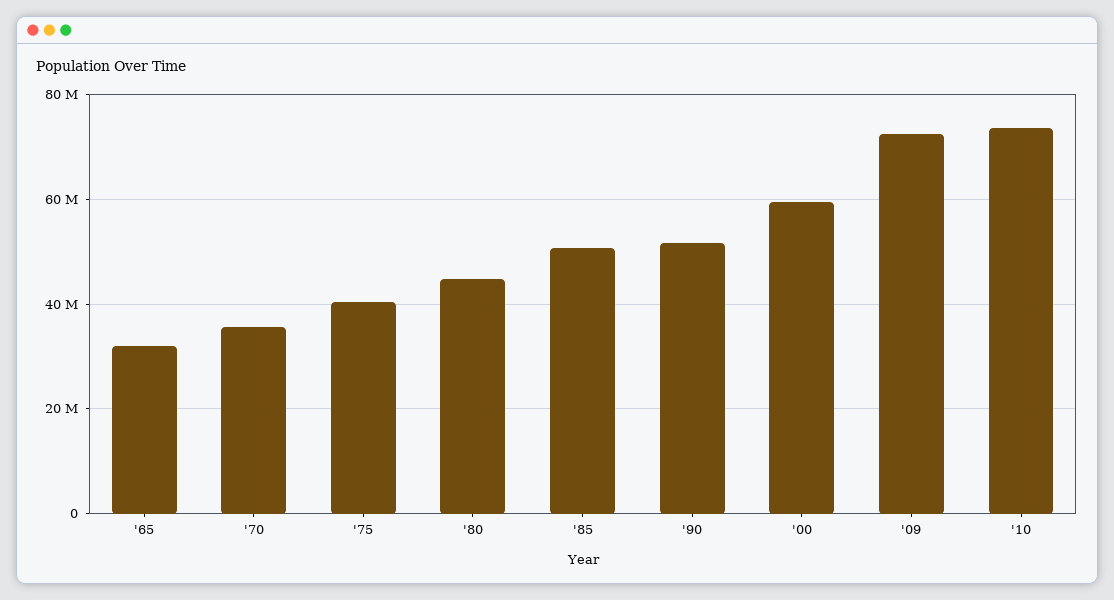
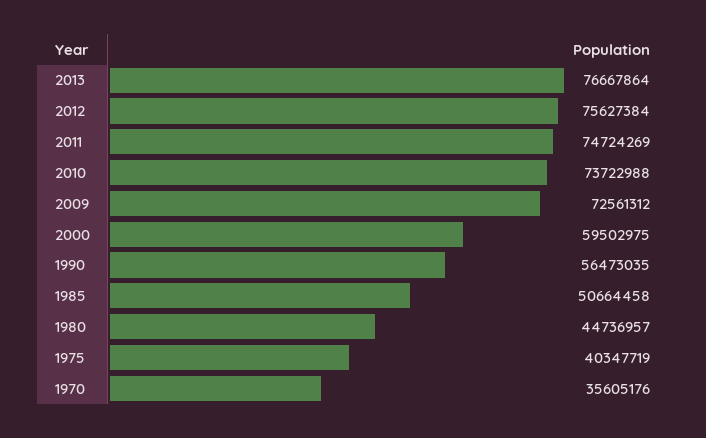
'65: 32000000 -> none
'90: 52000000 -> 56473035
2013: none -> 76667864
2012: none -> 75627384
2011: none -> 74724269

